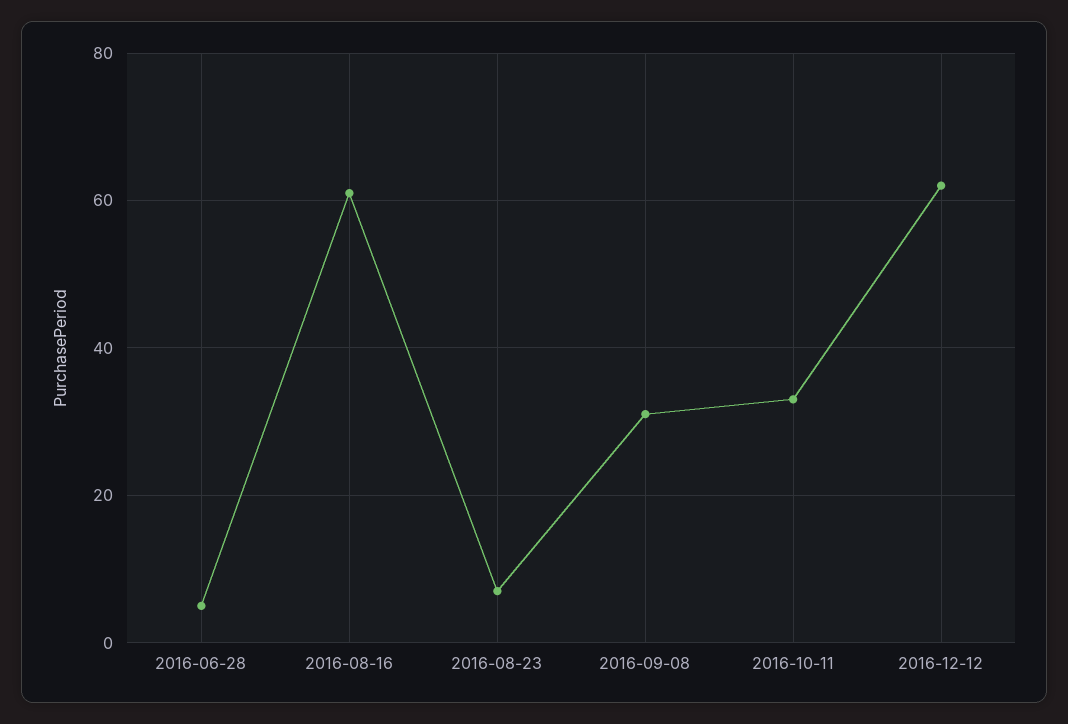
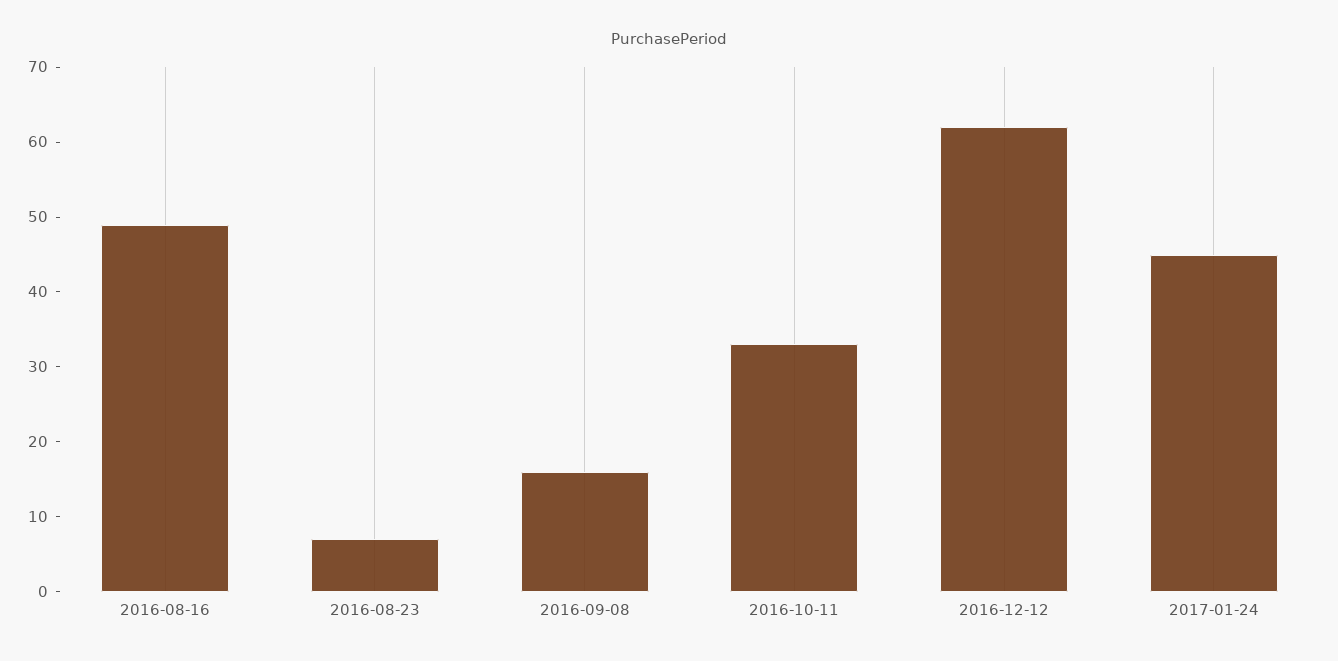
2016-06-28: 5 -> none
2016-08-16: 60 -> 50
2016-09-08: 30 -> 15
2017-01-24: none -> 45

